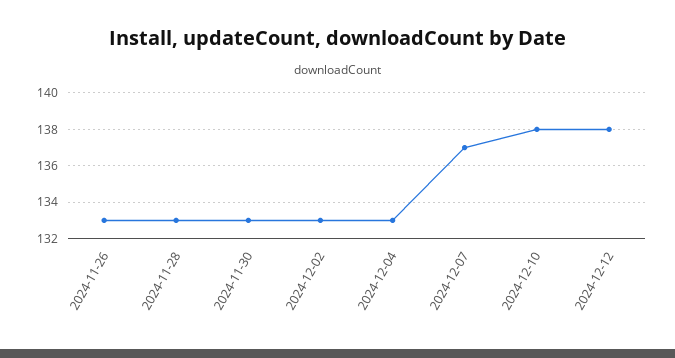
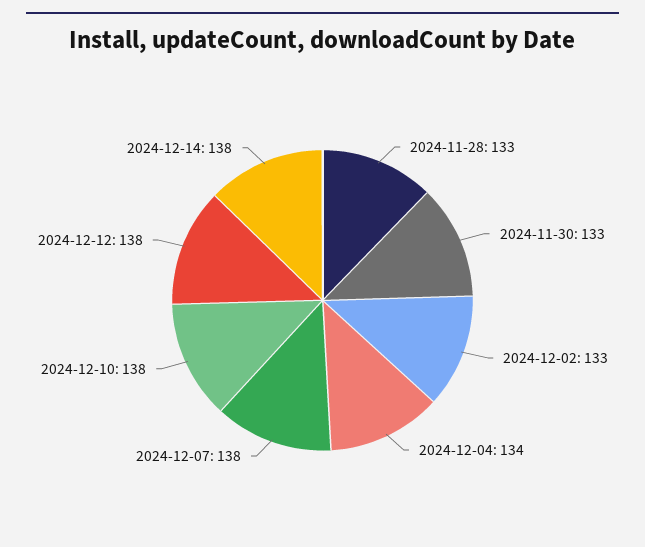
2024-11-26: 133 -> none
2024-12-04: 133 -> 134
2024-12-07: 137 -> 138
2024-12-14: none -> 138

